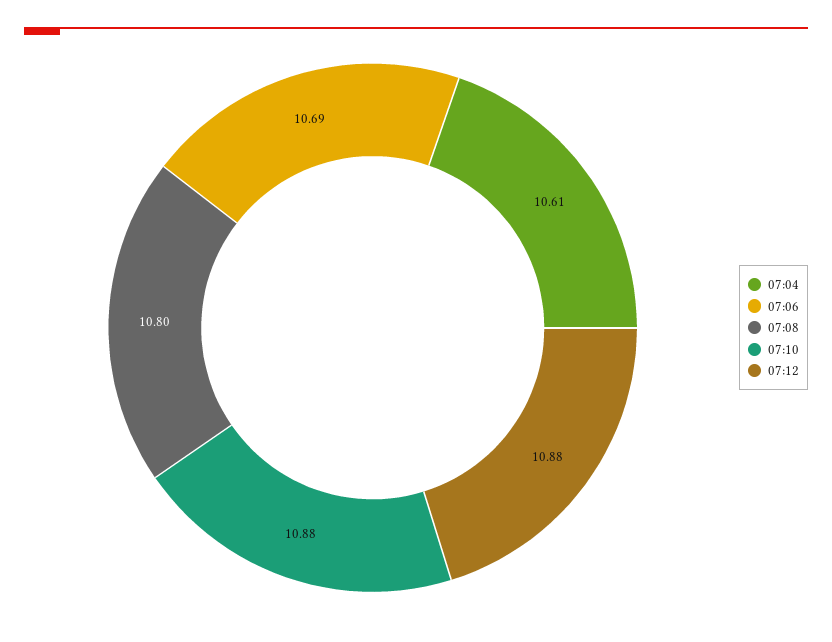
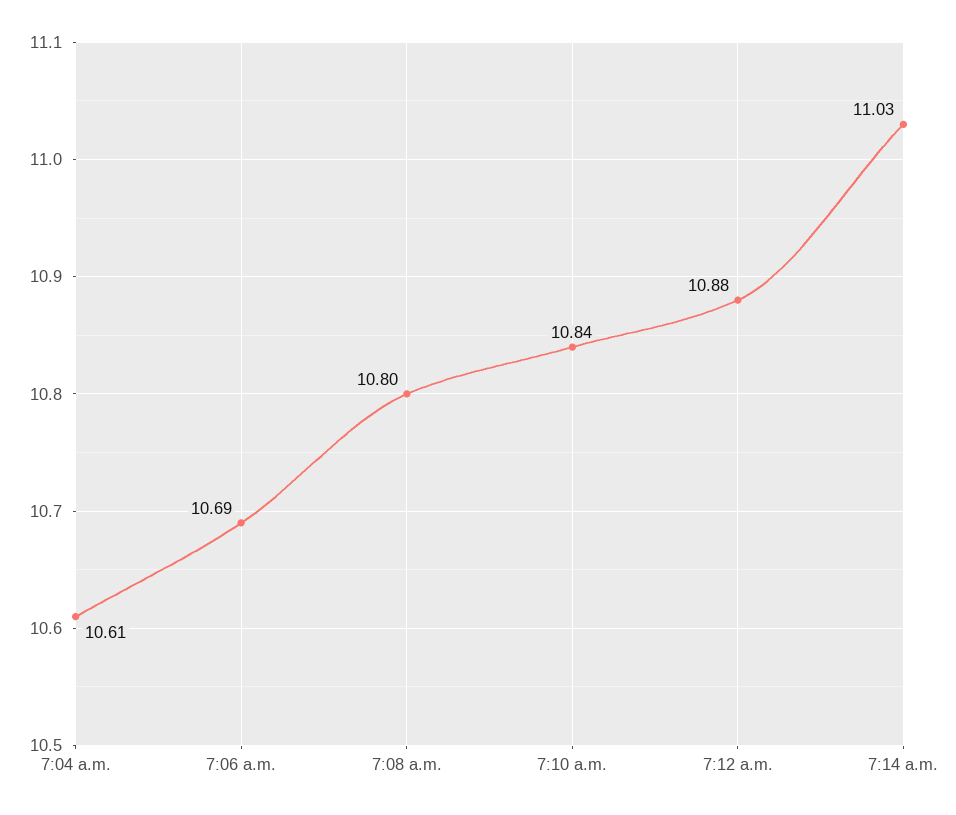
07:10: 10.88 -> 10.84
7:14 a.m.: none -> 11.03

